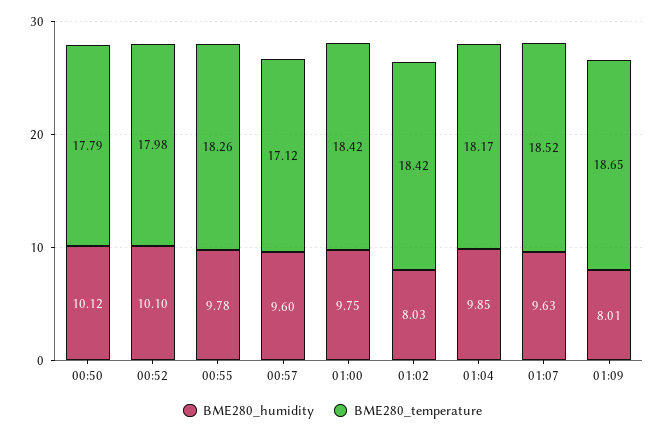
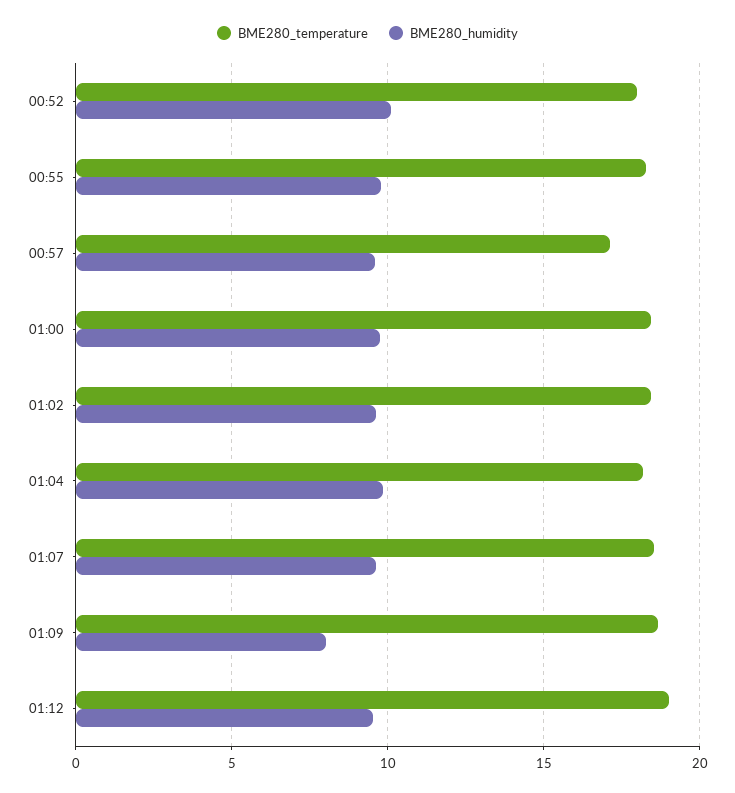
BME280_humidity, 00:50: 10.12 -> none
BME280_temperature, 00:50: 17.79 -> none
BME280_humidity, 01:02: 8.03 -> 9.5
BME280_temperature, 01:12: none -> 19
BME280_humidity, 01:12: none -> 9.5

